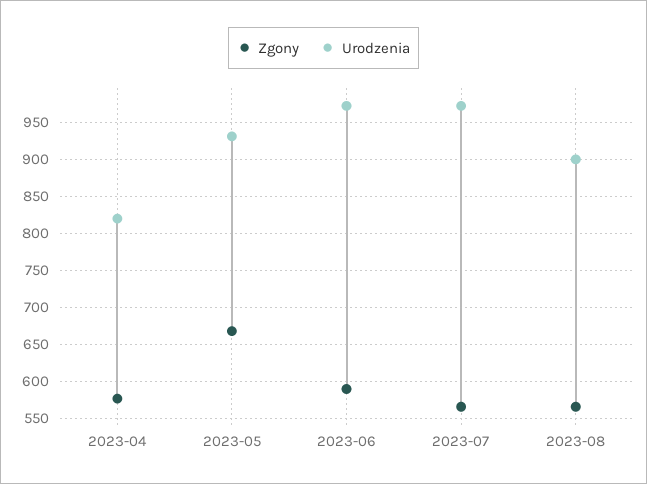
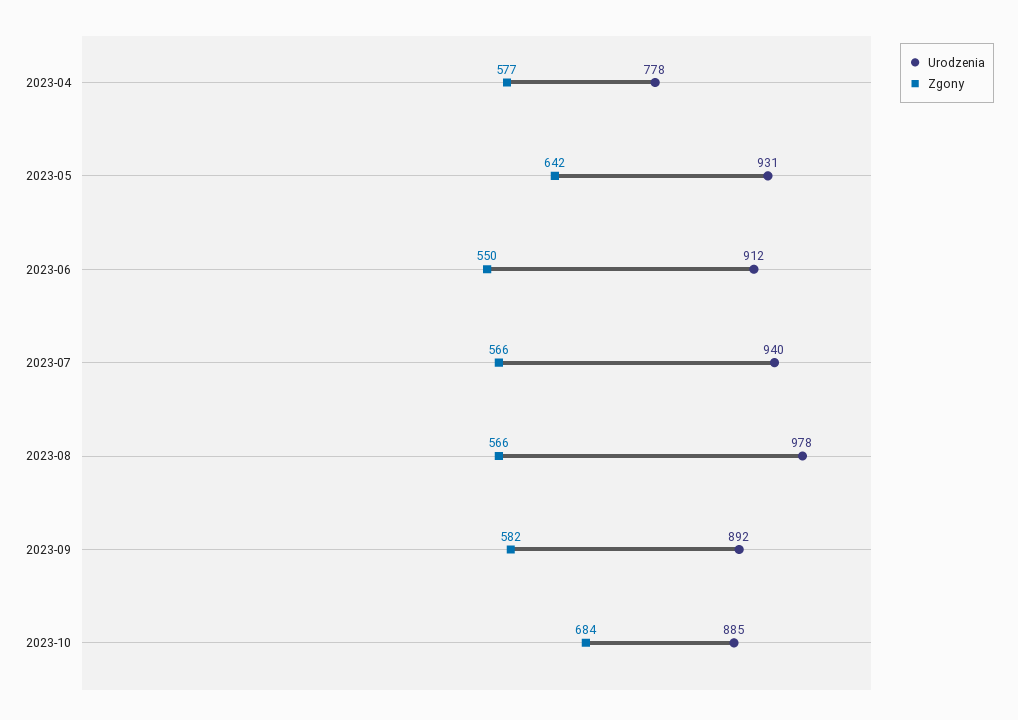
Urodzenia, 2023-04: 820 -> 778
Zgony, 2023-05: 670 -> 642
Zgony, 2023-06: 590 -> 550
Urodzenia, 2023-06: 970 -> 912
Urodzenia, 2023-07: 970 -> 940
Urodzenia, 2023-08: 900 -> 978
Urodzenia, 2023-09: none -> 892
Zgony, 2023-09: none -> 582
Urodzenia, 2023-10: none -> 885
Zgony, 2023-10: none -> 684

